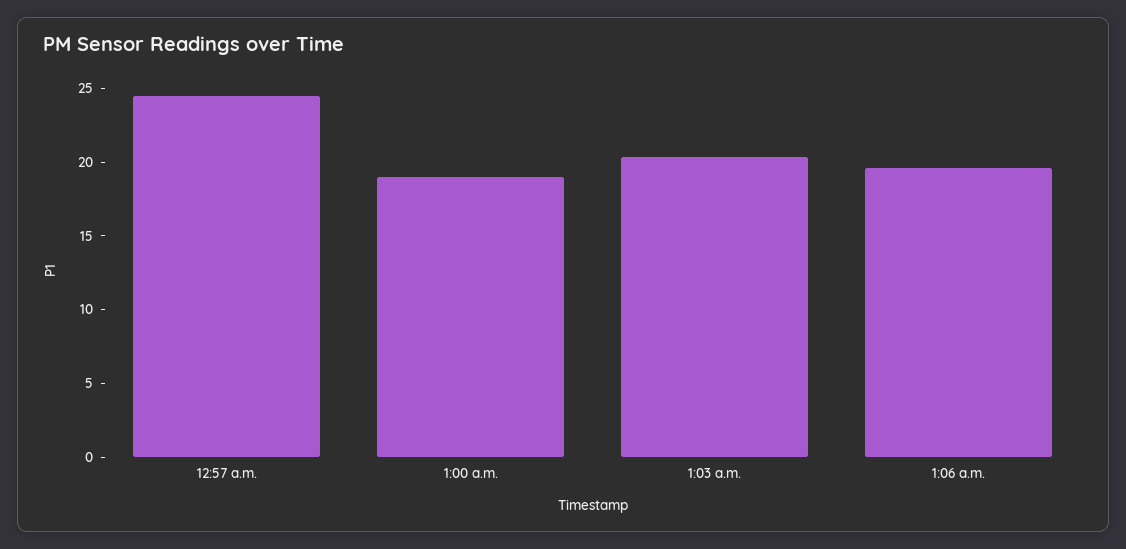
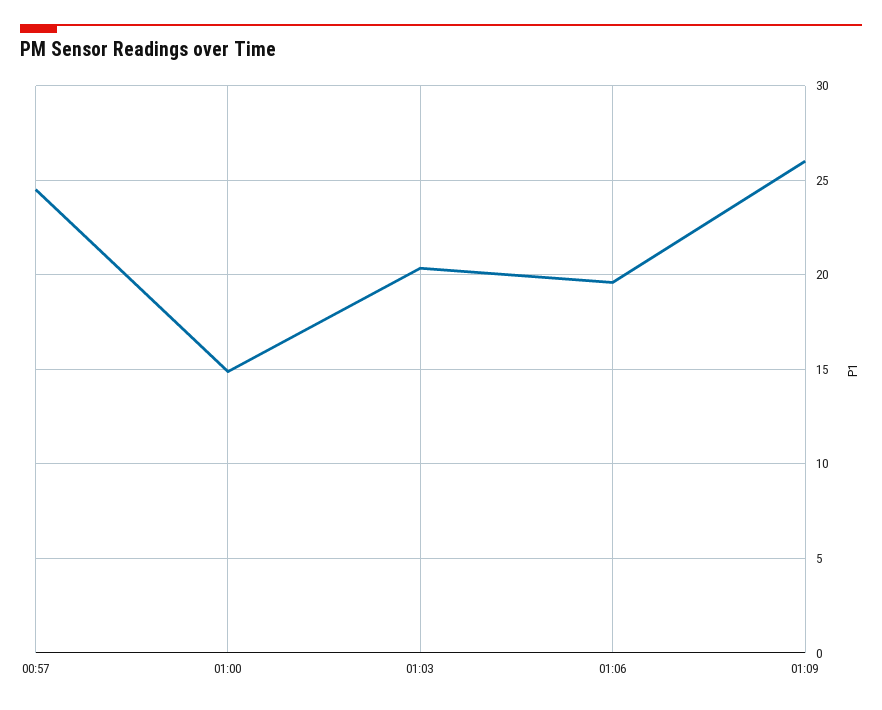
1:00 a.m.: 19 -> 15
01:09: none -> 26

